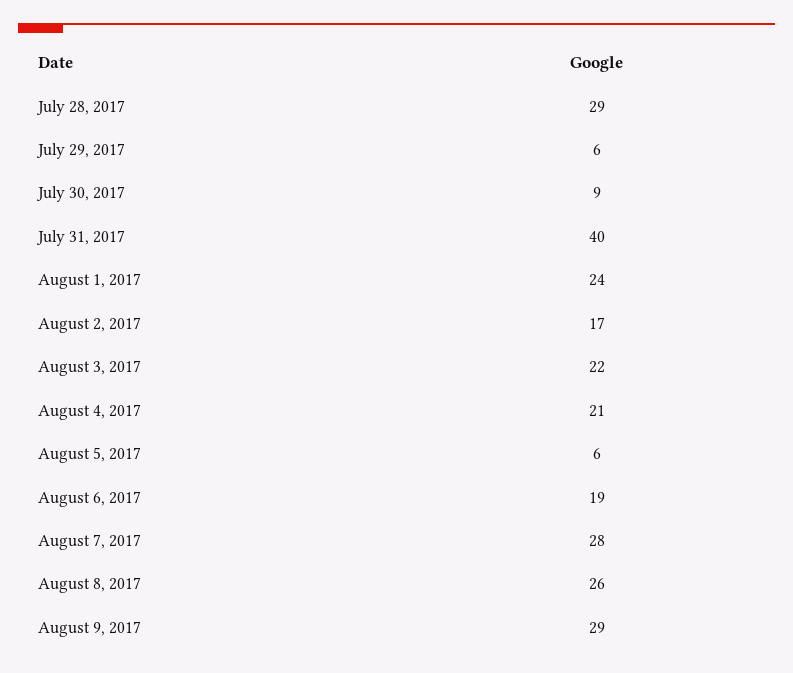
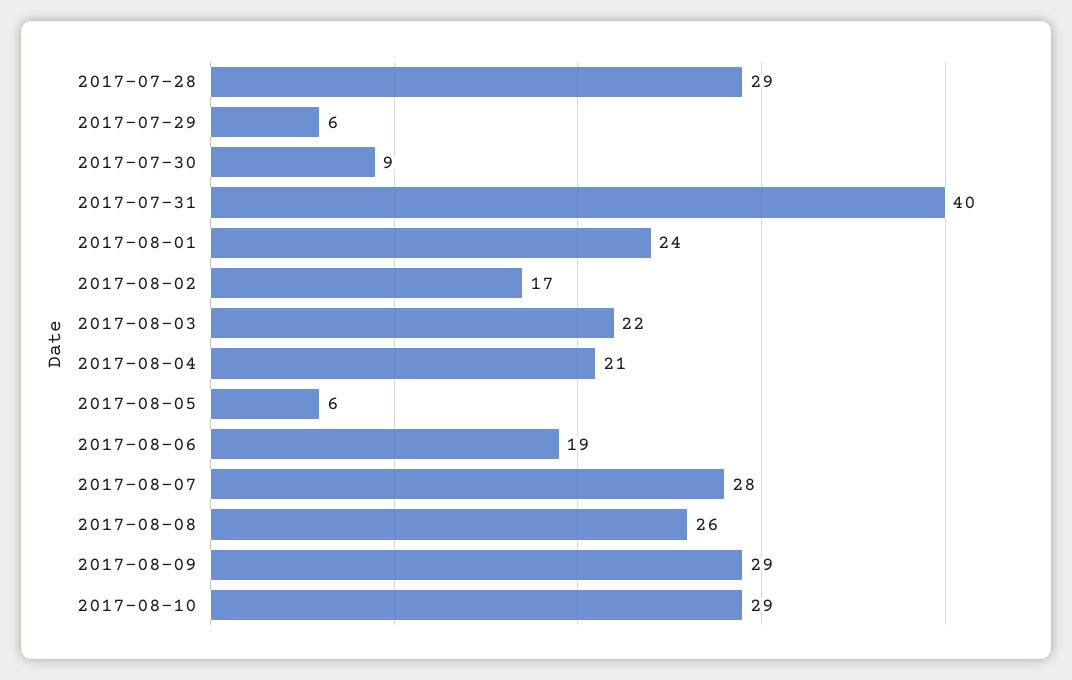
2017-08-10: none -> 29

